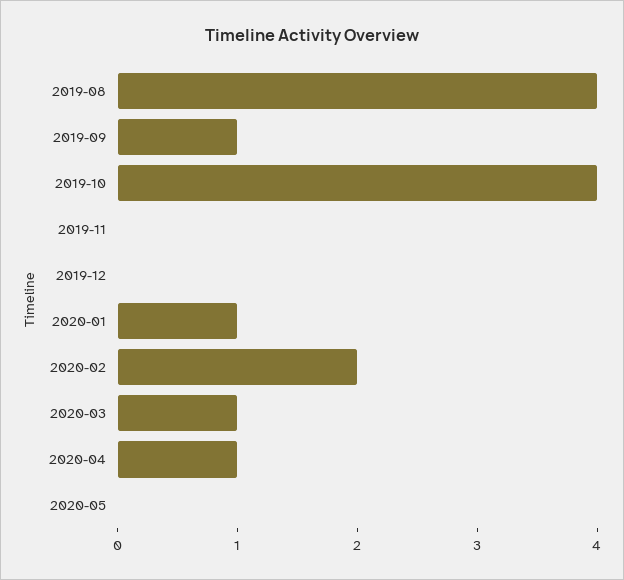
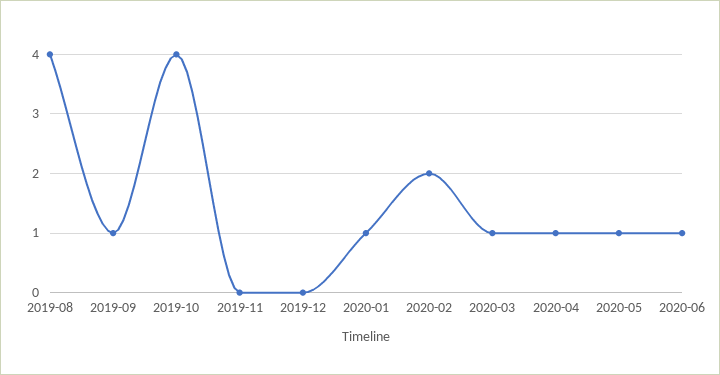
2020-05: 0 -> 1
2020-06: none -> 1

